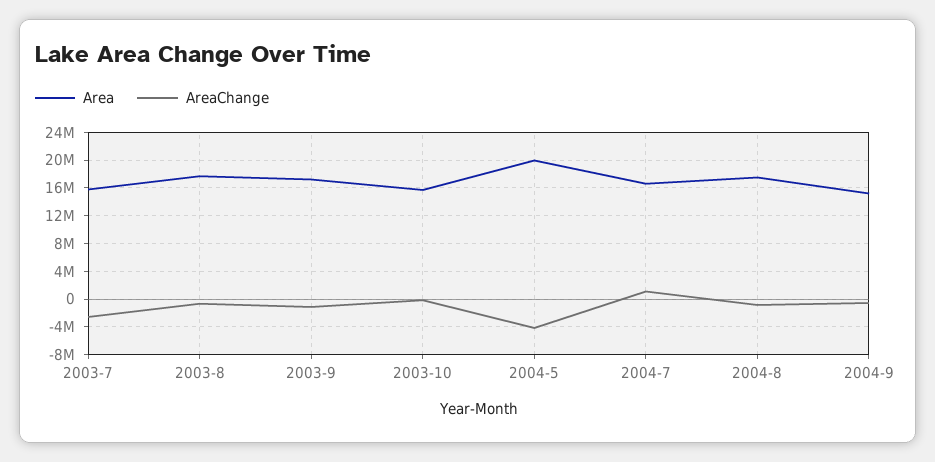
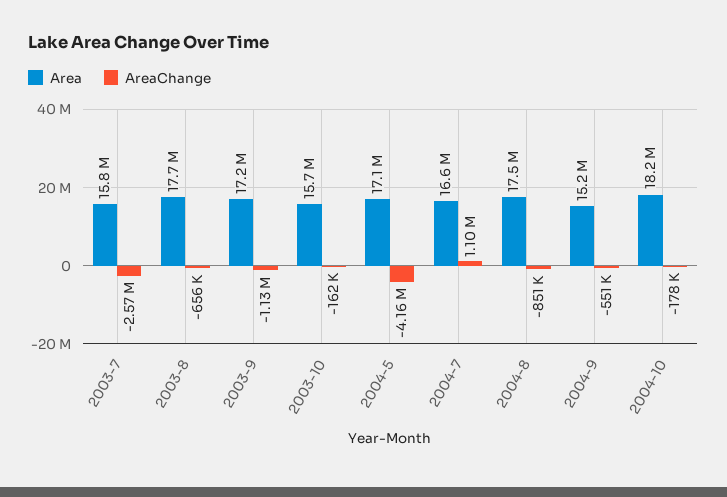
Area, 2004-5: 20000000 -> 17100000
Area, 2004-10: none -> 18200000
AreaChange, 2004-10: none -> -178000

